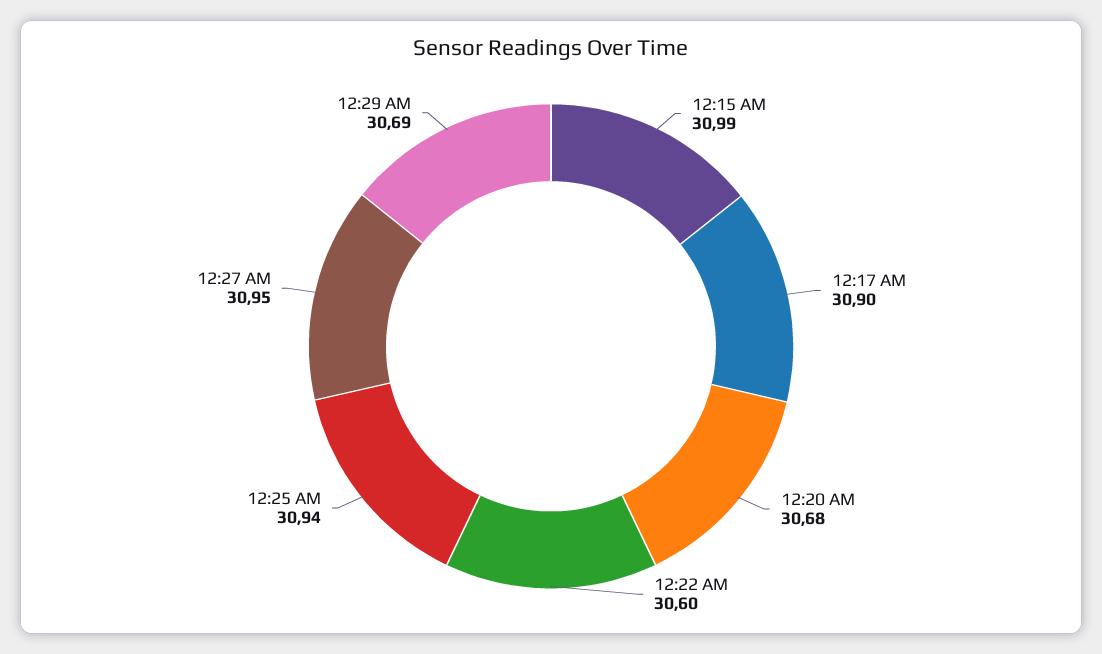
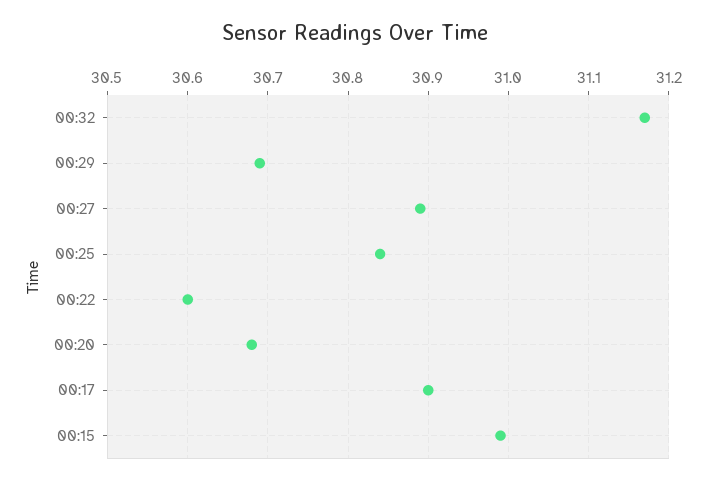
12:25 AM: 30.94 -> 30.84
12:27 AM: 30.95 -> 30.89
00:32: none -> 31.17

